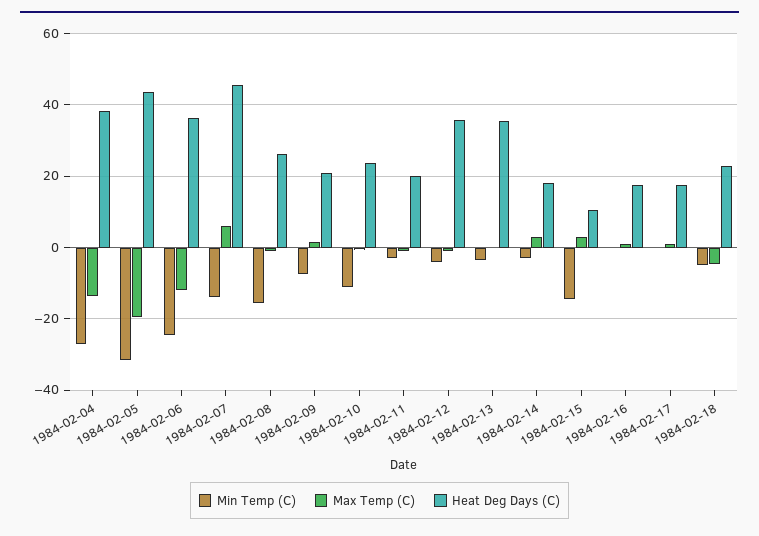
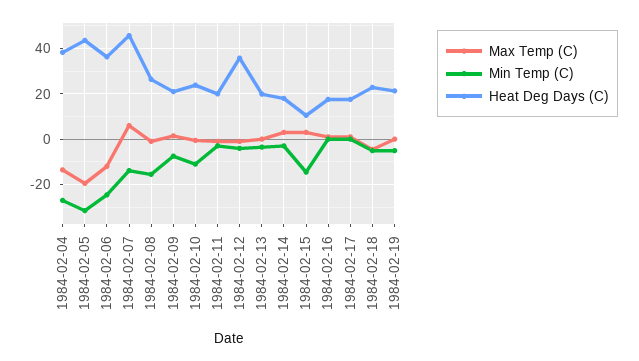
Heat Deg Days (C), 1984-02-13: 36 -> 20
Max Temp (C), 1984-02-19: none -> 0
Min Temp (C), 1984-02-19: none -> -5
Heat Deg Days (C), 1984-02-19: none -> 20

